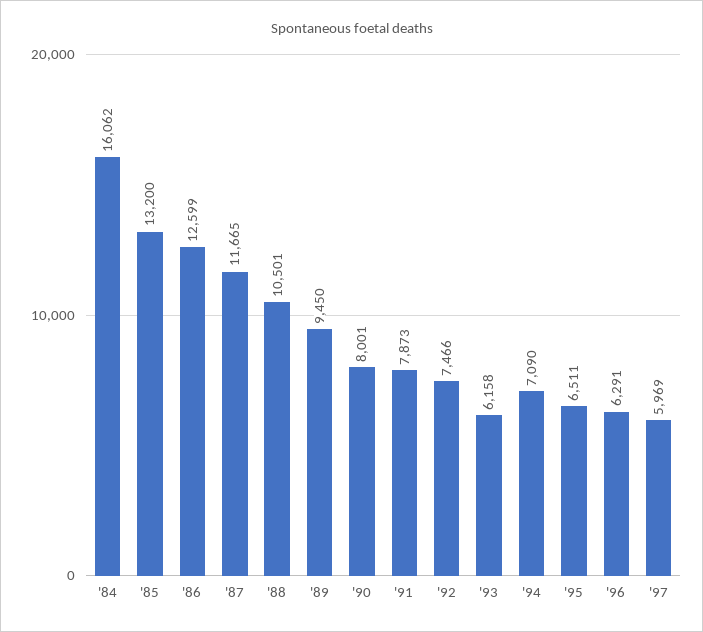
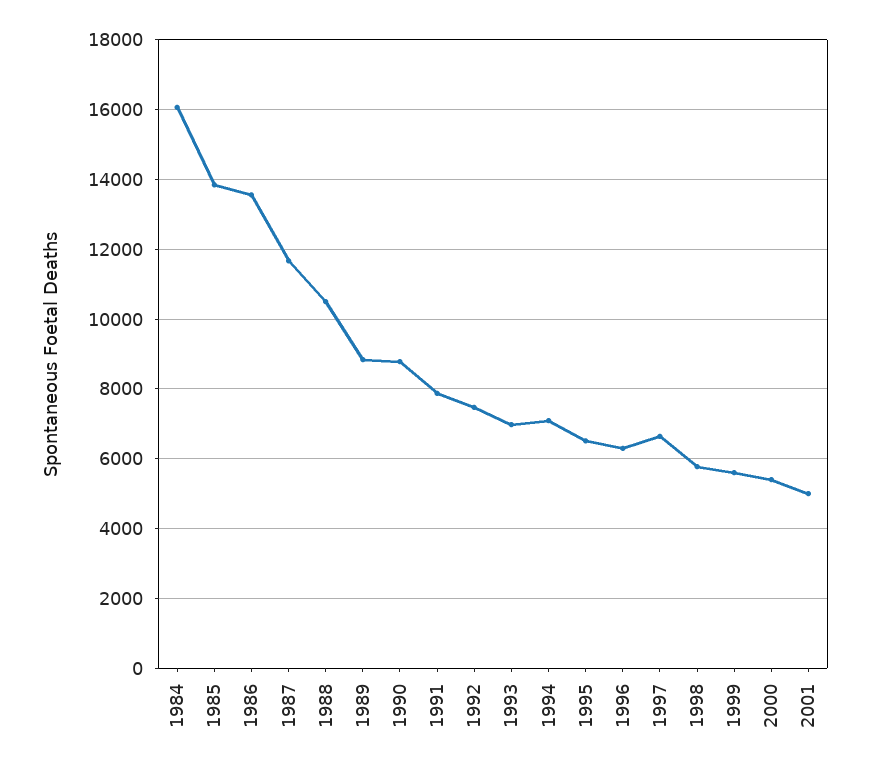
'85: 13200 -> 13800
'86: 12599 -> 13600
'89: 9450 -> 8800
'90: 8001 -> 8800
'93: 6158 -> 7000
'97: 5969 -> 6600
1998: none -> 5800
1999: none -> 5600
2000: none -> 5400
2001: none -> 5000

